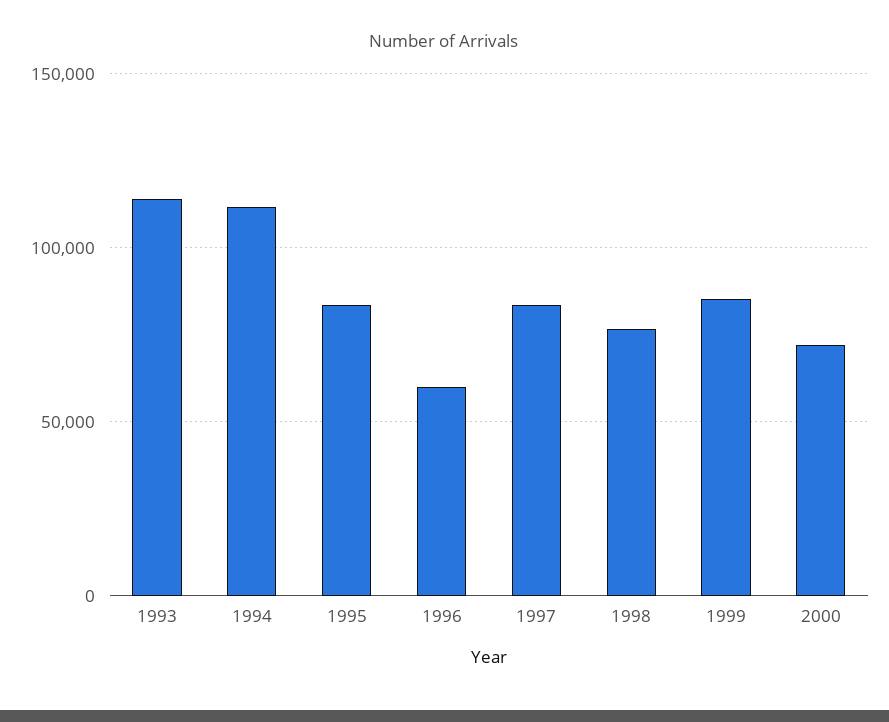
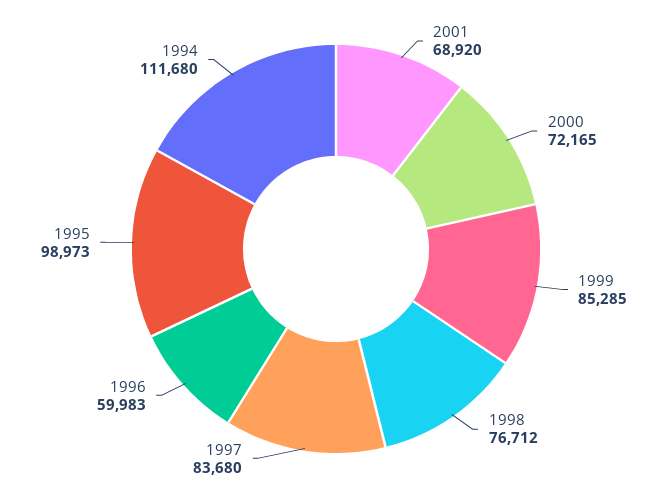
1993: 115000 -> none
1995: 85000 -> 98973
2001: none -> 68920

